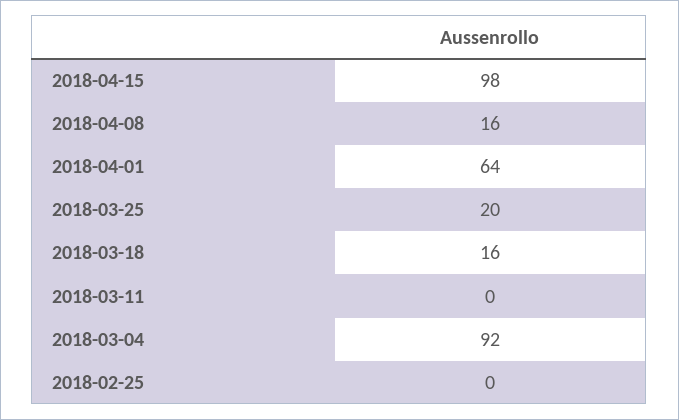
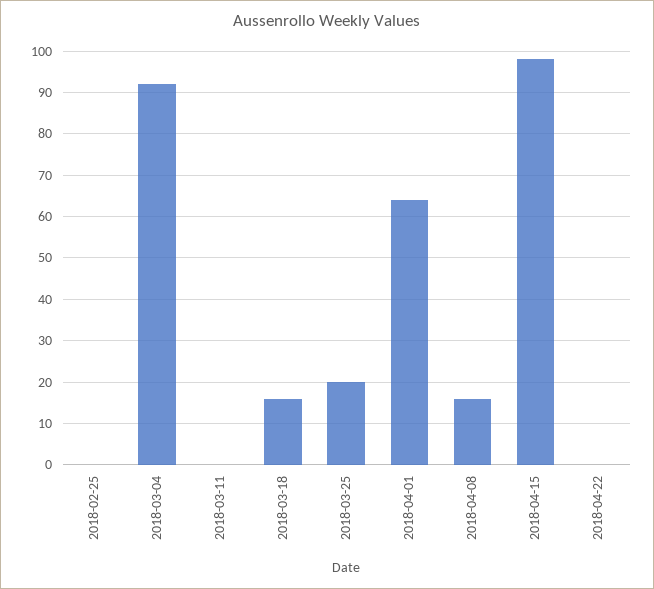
2018-04-22: none -> 0

